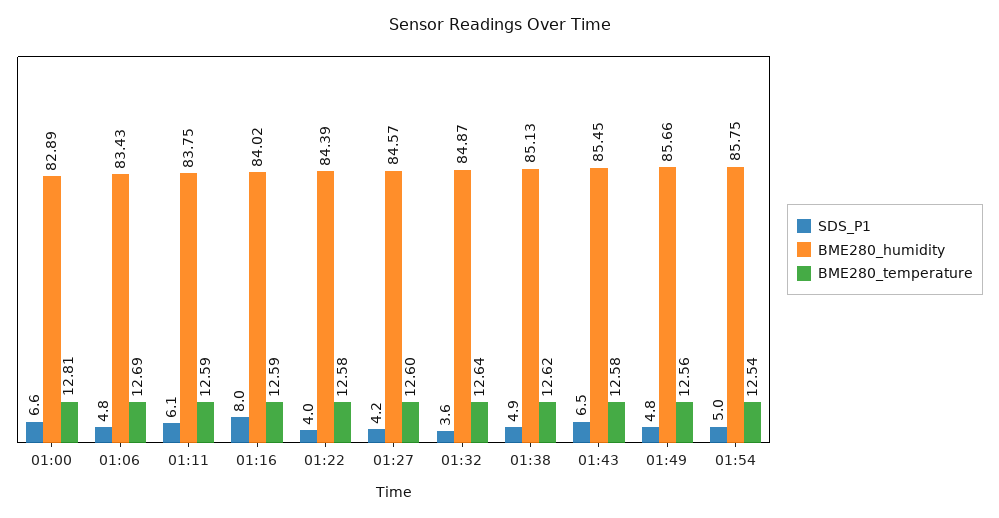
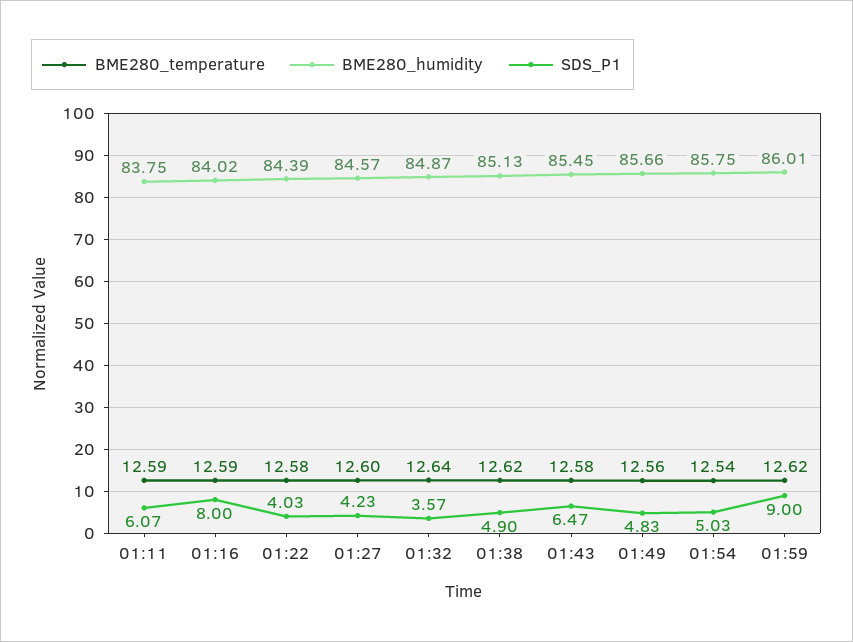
SDS_P1, 01:00: 6.6 -> none
BME280_humidity, 01:00: 82.89 -> none
BME280_temperature, 01:00: 12.81 -> none
SDS_P1, 01:06: 4.8 -> none
BME280_humidity, 01:06: 83.43 -> none
BME280_temperature, 01:06: 12.69 -> none
BME280_temperature, 01:59: none -> 12.62
BME280_humidity, 01:59: none -> 86.01
SDS_P1, 01:59: none -> 9

